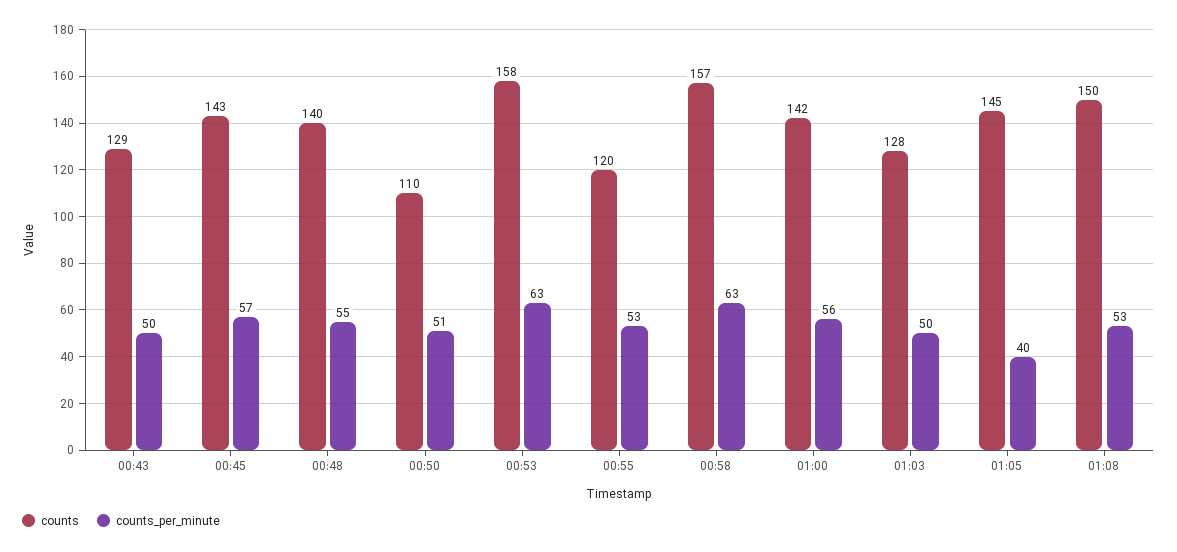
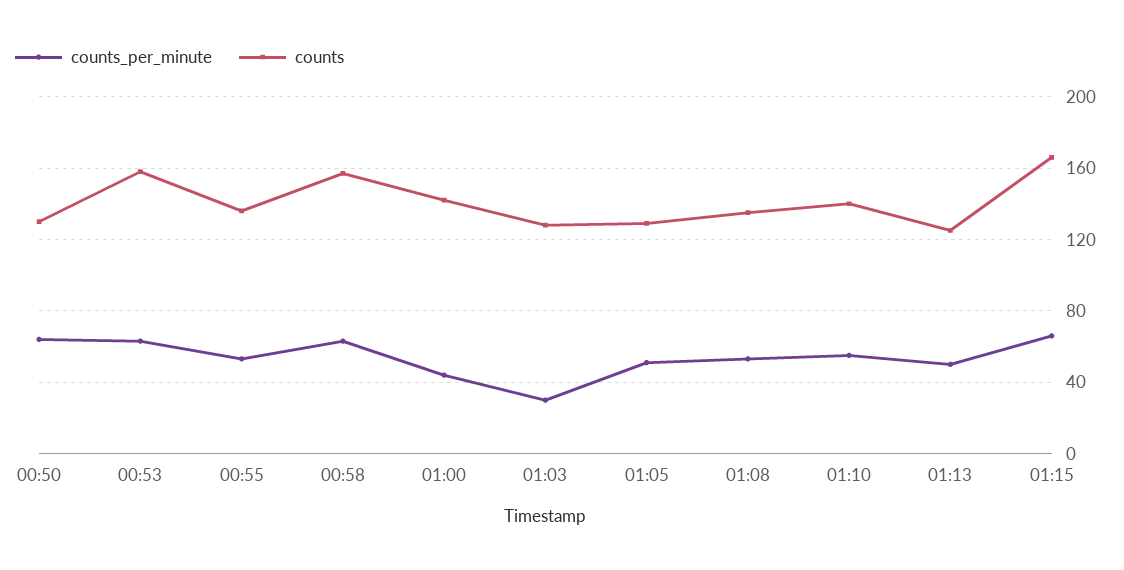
counts, 00:43: 129 -> none
counts_per_minute, 00:43: 50 -> none
counts, 00:45: 143 -> none
counts_per_minute, 00:45: 57 -> none
counts, 00:48: 140 -> none
counts_per_minute, 00:48: 55 -> none
counts, 00:50: 110 -> 130
counts_per_minute, 00:50: 51 -> 65
counts, 00:55: 120 -> 135
counts_per_minute, 01:00: 56 -> 45
counts_per_minute, 01:03: 50 -> 30
counts, 01:05: 145 -> 130
counts_per_minute, 01:05: 40 -> 50
counts, 01:08: 150 -> 135
counts_per_minute, 01:10: none -> 55
counts, 01:10: none -> 140
counts_per_minute, 01:13: none -> 50
counts, 01:13: none -> 125
counts_per_minute, 01:15: none -> 65
counts, 01:15: none -> 165

